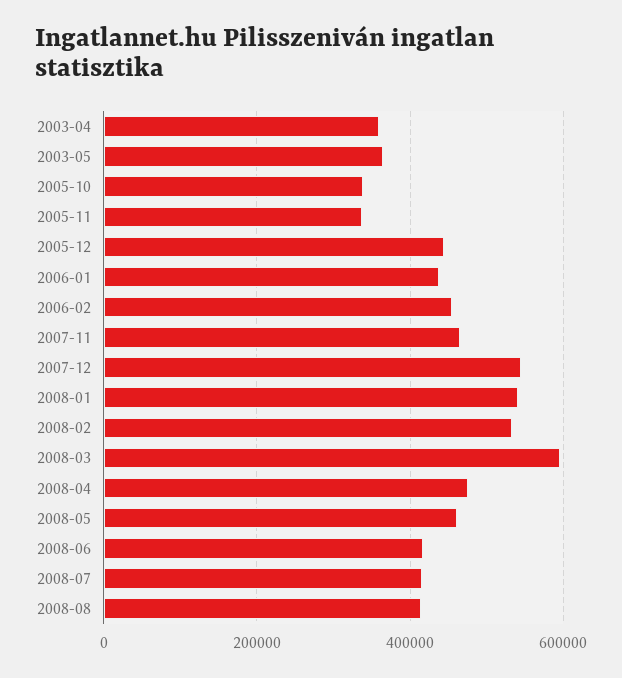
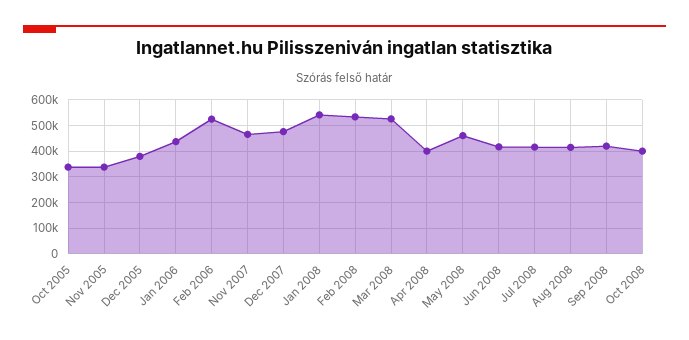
2003-04: 360000 -> none
2003-05: 360000 -> none
2005-12: 440000 -> 375000
2006-02: 460000 -> 525000
2007-12: 540000 -> 475000
2008-03: 600000 -> 525000
2008-04: 480000 -> 400000
Sep 2008: none -> 425000
Oct 2008: none -> 400000

